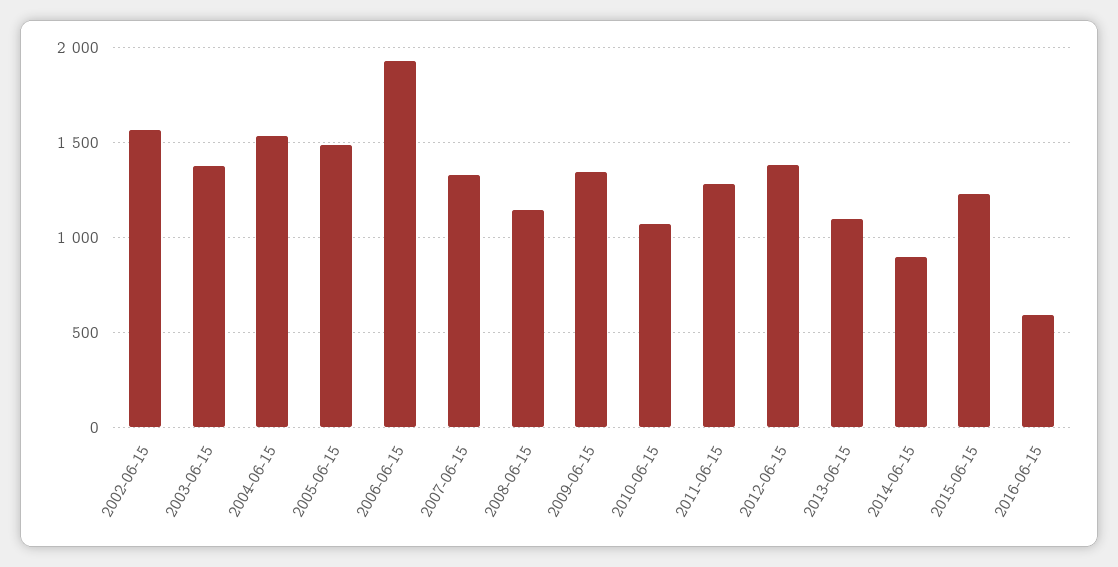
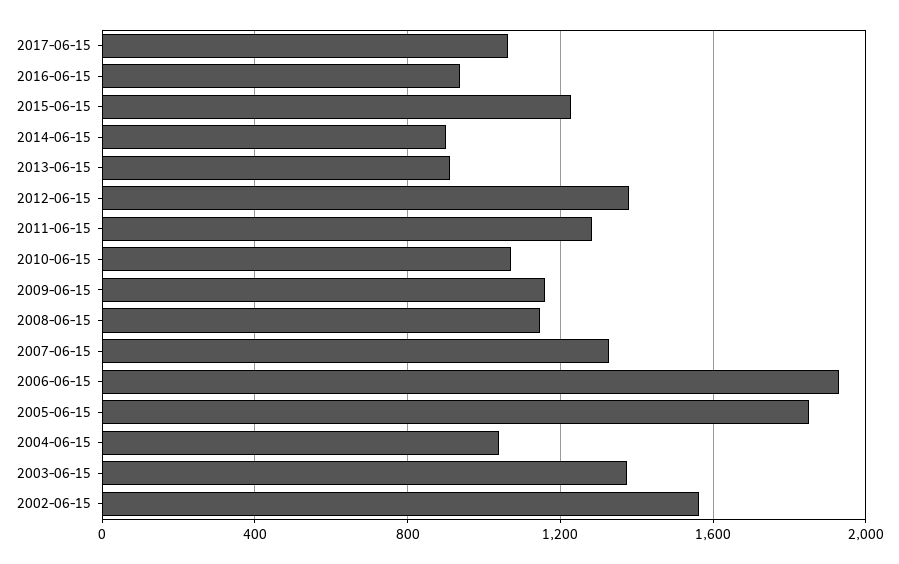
2004-06-15: 1550 -> 1050
2005-06-15: 1500 -> 1850
2009-06-15: 1350 -> 1150
2013-06-15: 1100 -> 900
2016-06-15: 600 -> 950
2017-06-15: none -> 1050

